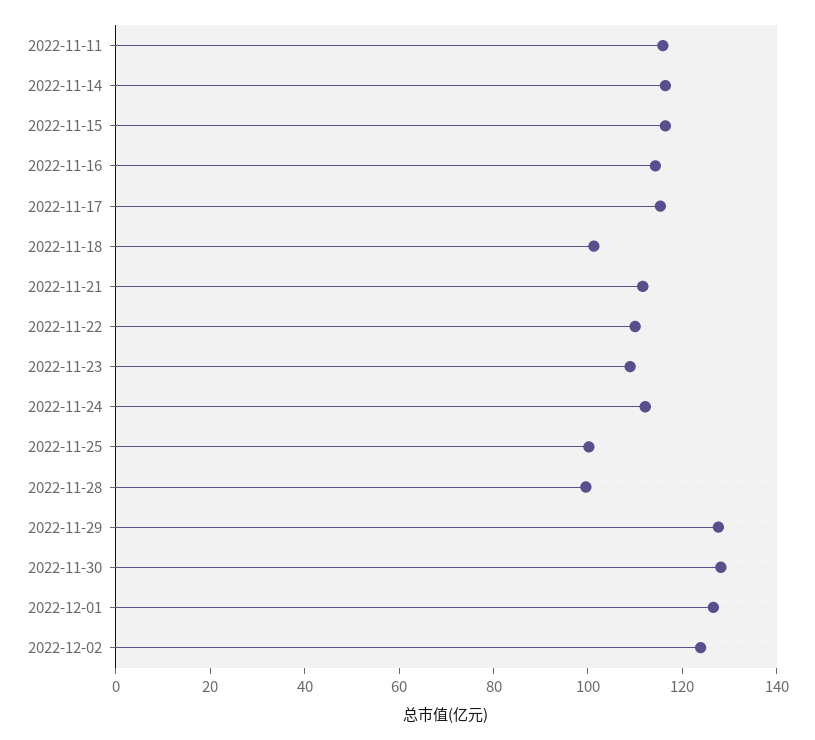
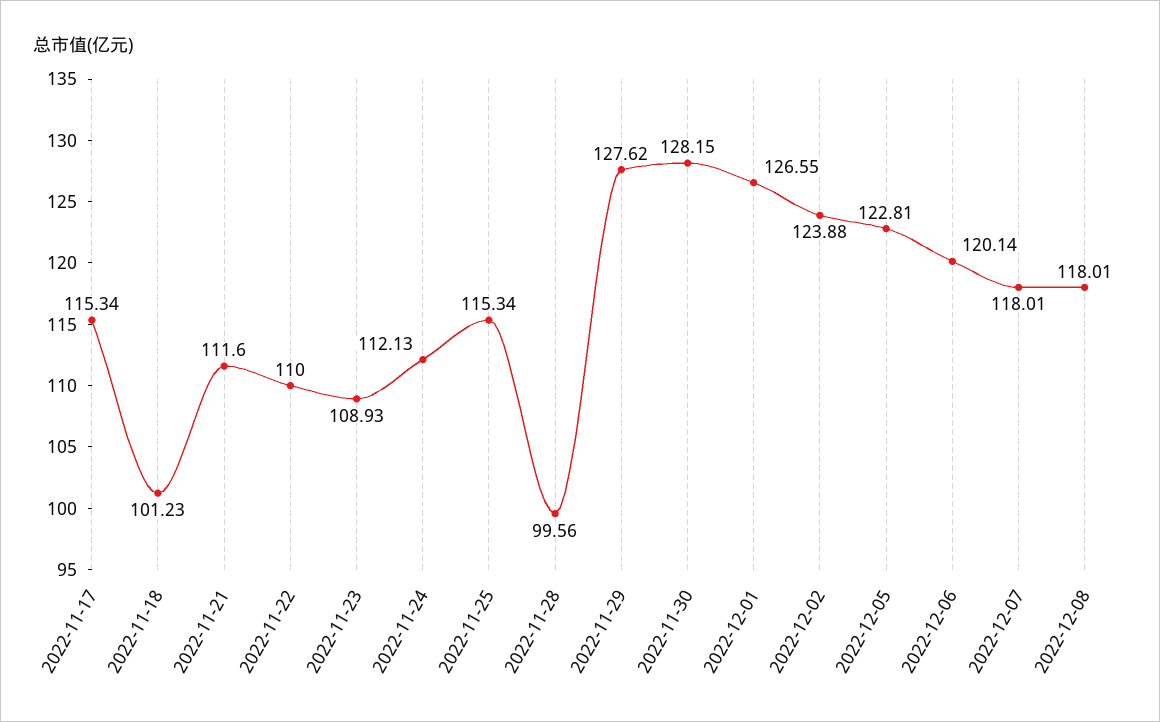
2022-11-11: 115 -> none
2022-11-14: 115 -> none
2022-11-15: 115 -> none
2022-11-16: 115 -> none
2022-11-25: 100 -> 115.34
2022-12-05: none -> 122.81
2022-12-06: none -> 120.14
2022-12-07: none -> 118.01
2022-12-08: none -> 118.01

